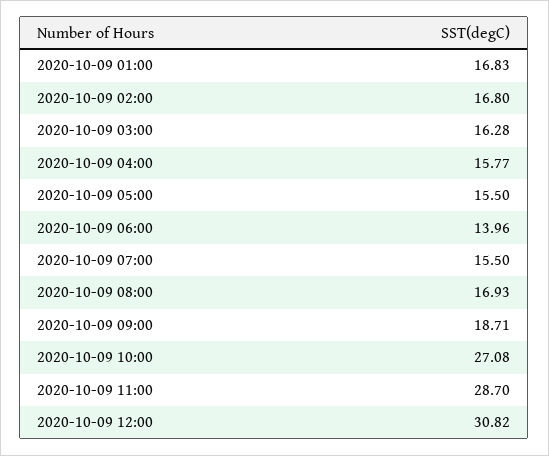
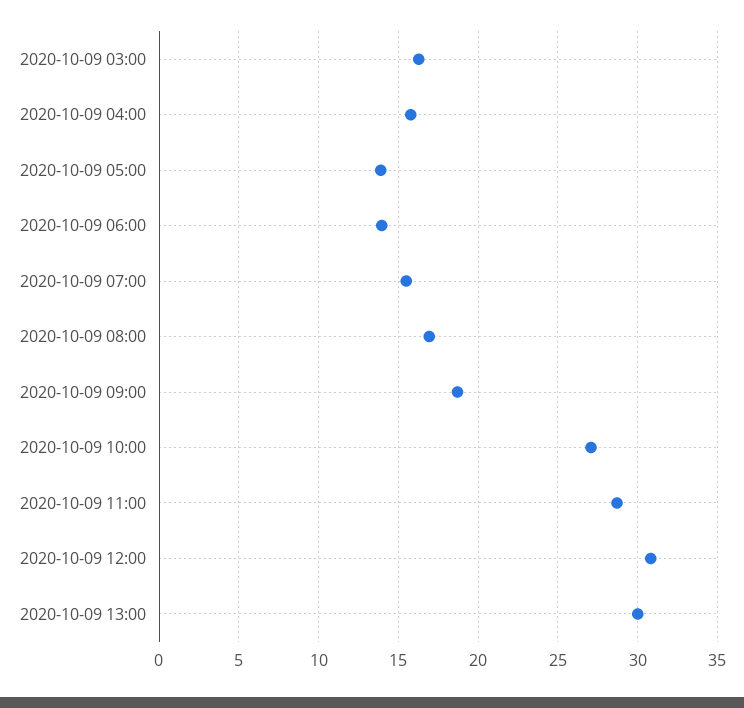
2020-10-09 01:00: 16.83 -> none
2020-10-09 02:00: 16.8 -> none
2020-10-09 05:00: 15.5 -> 14
2020-10-09 13:00: none -> 30

